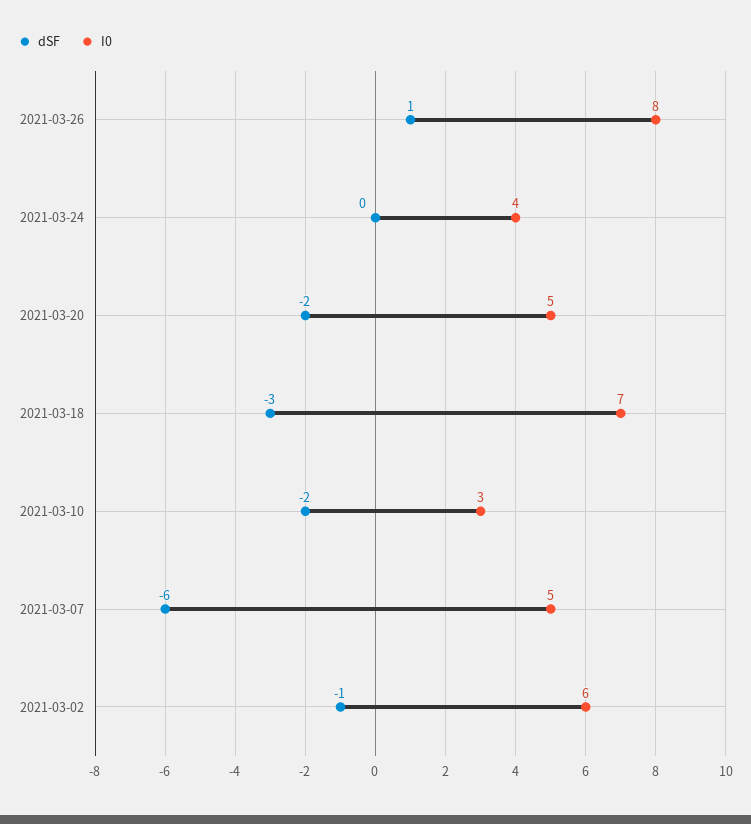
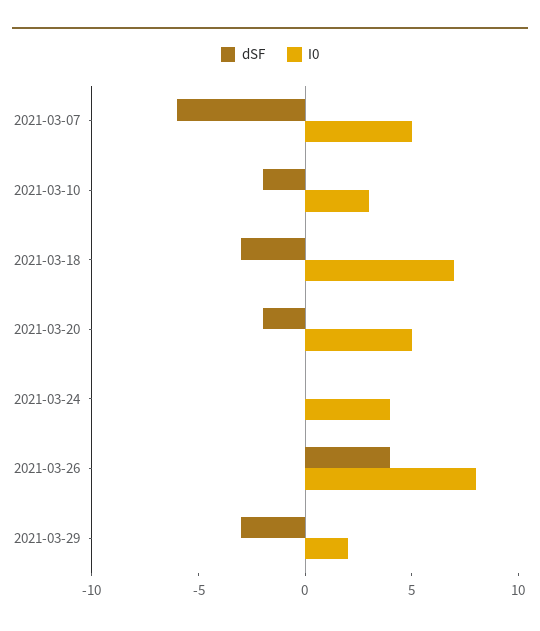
dSF, 2021-03-26: 1 -> 4
dSF, 2021-03-02: -1 -> none
I0, 2021-03-02: 6 -> none
dSF, 2021-03-29: none -> -3
I0, 2021-03-29: none -> 2

